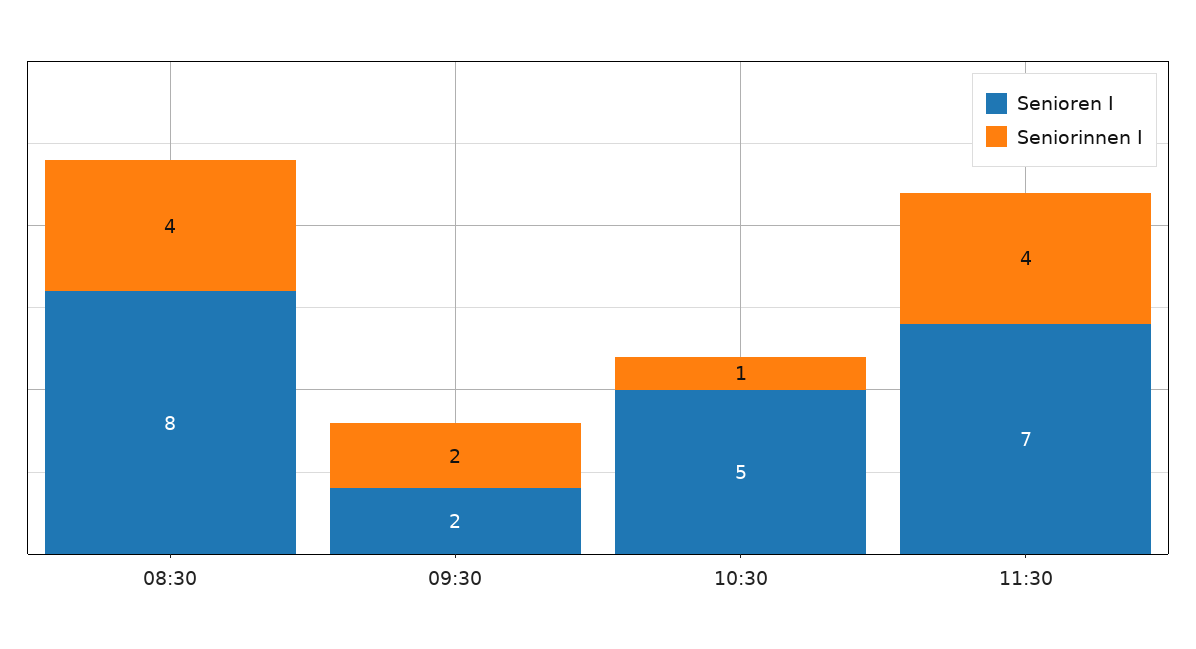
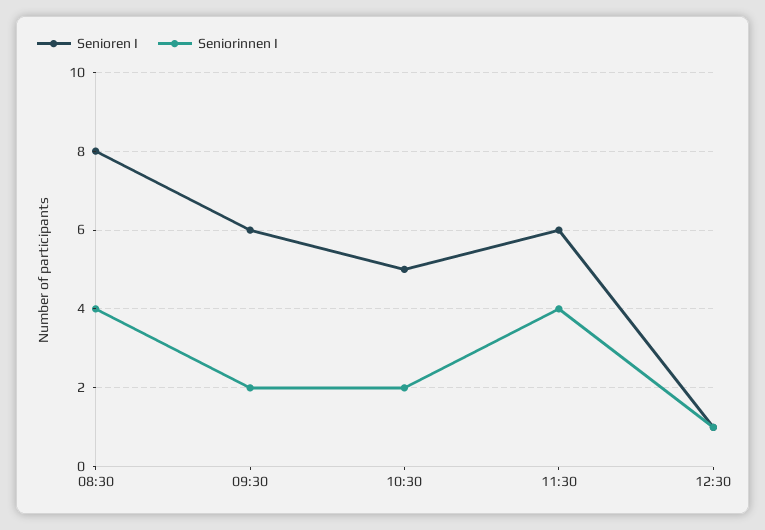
Senioren I, 09:30: 2 -> 6
Seniorinnen I, 10:30: 1 -> 2
Senioren I, 11:30: 7 -> 6
Senioren I, 12:30: none -> 1
Seniorinnen I, 12:30: none -> 1

